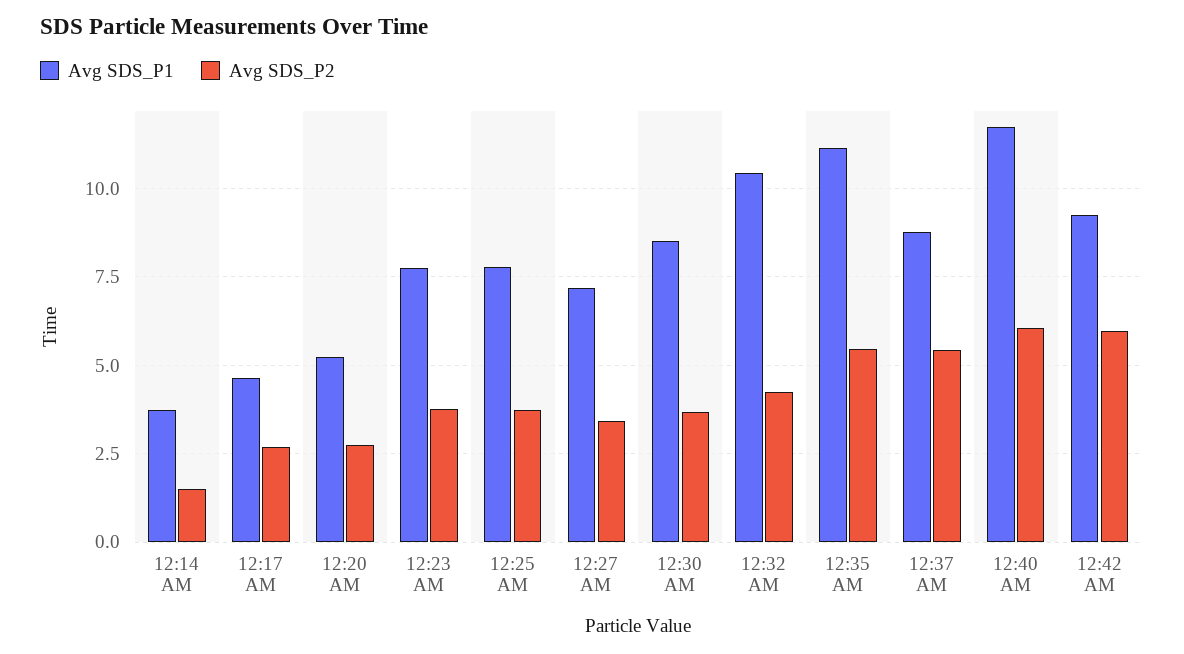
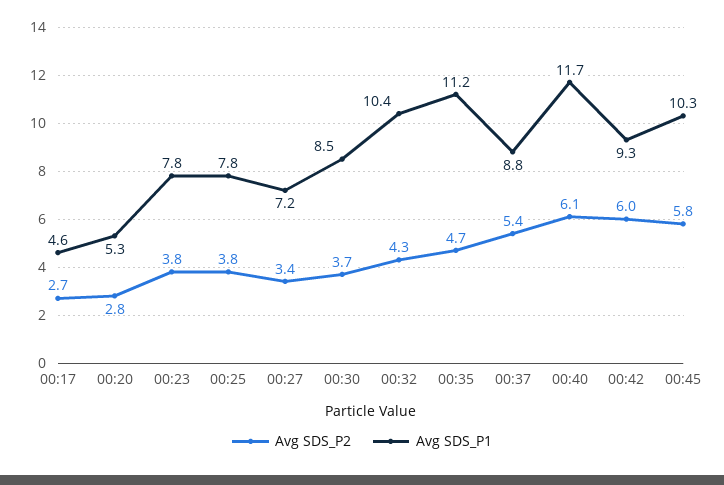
Avg SDS_P1, 12:14 AM: 3.75 -> none
Avg SDS_P2, 12:14 AM: 1.5 -> none
Avg SDS_P2, 12:35 AM: 5.5 -> 4.7
Avg SDS_P2, 00:45: none -> 5.8
Avg SDS_P1, 00:45: none -> 10.3

